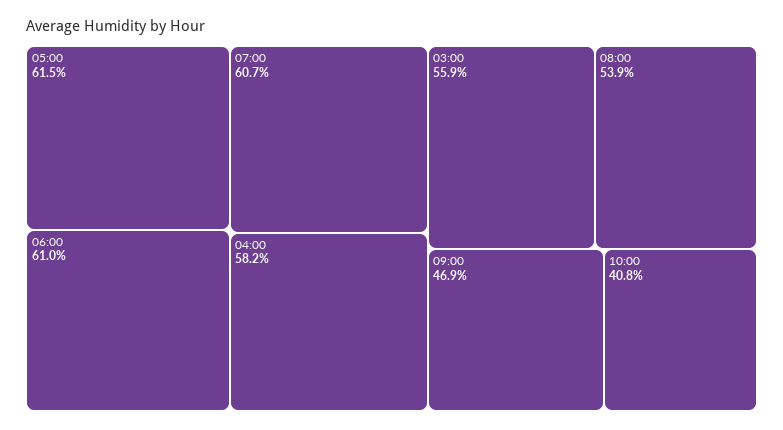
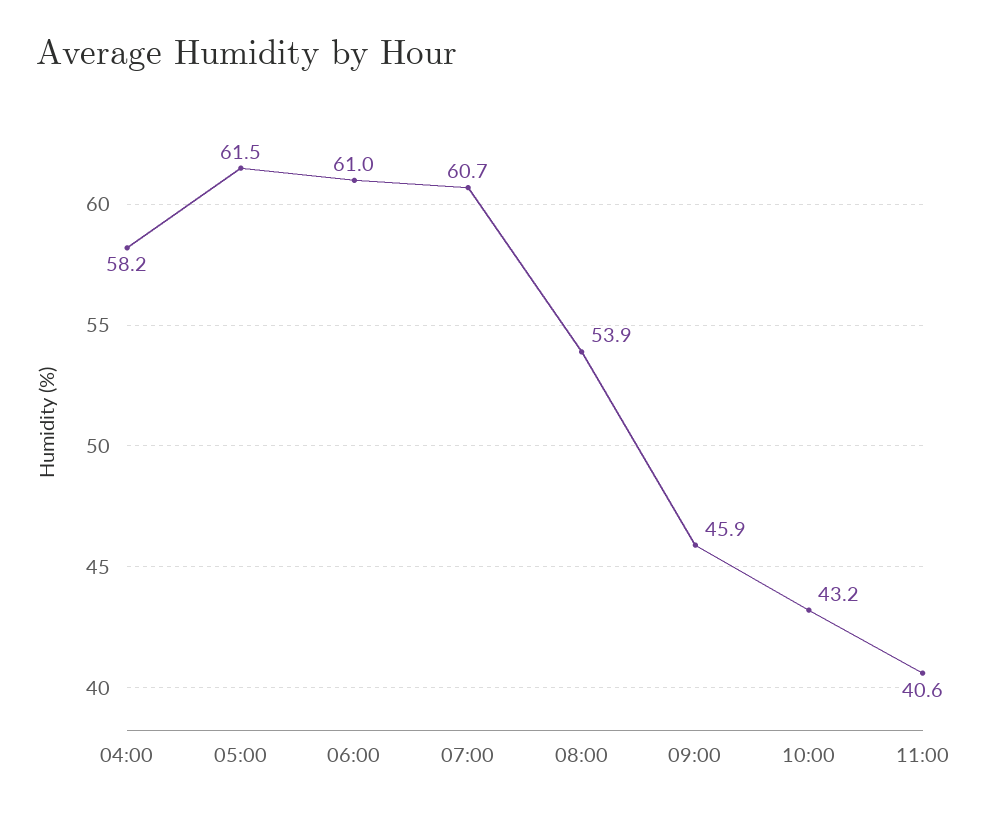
03:00: 55.9 -> none
09:00: 46.9 -> 45.9
10:00: 40.8 -> 43.2
11:00: none -> 40.6

